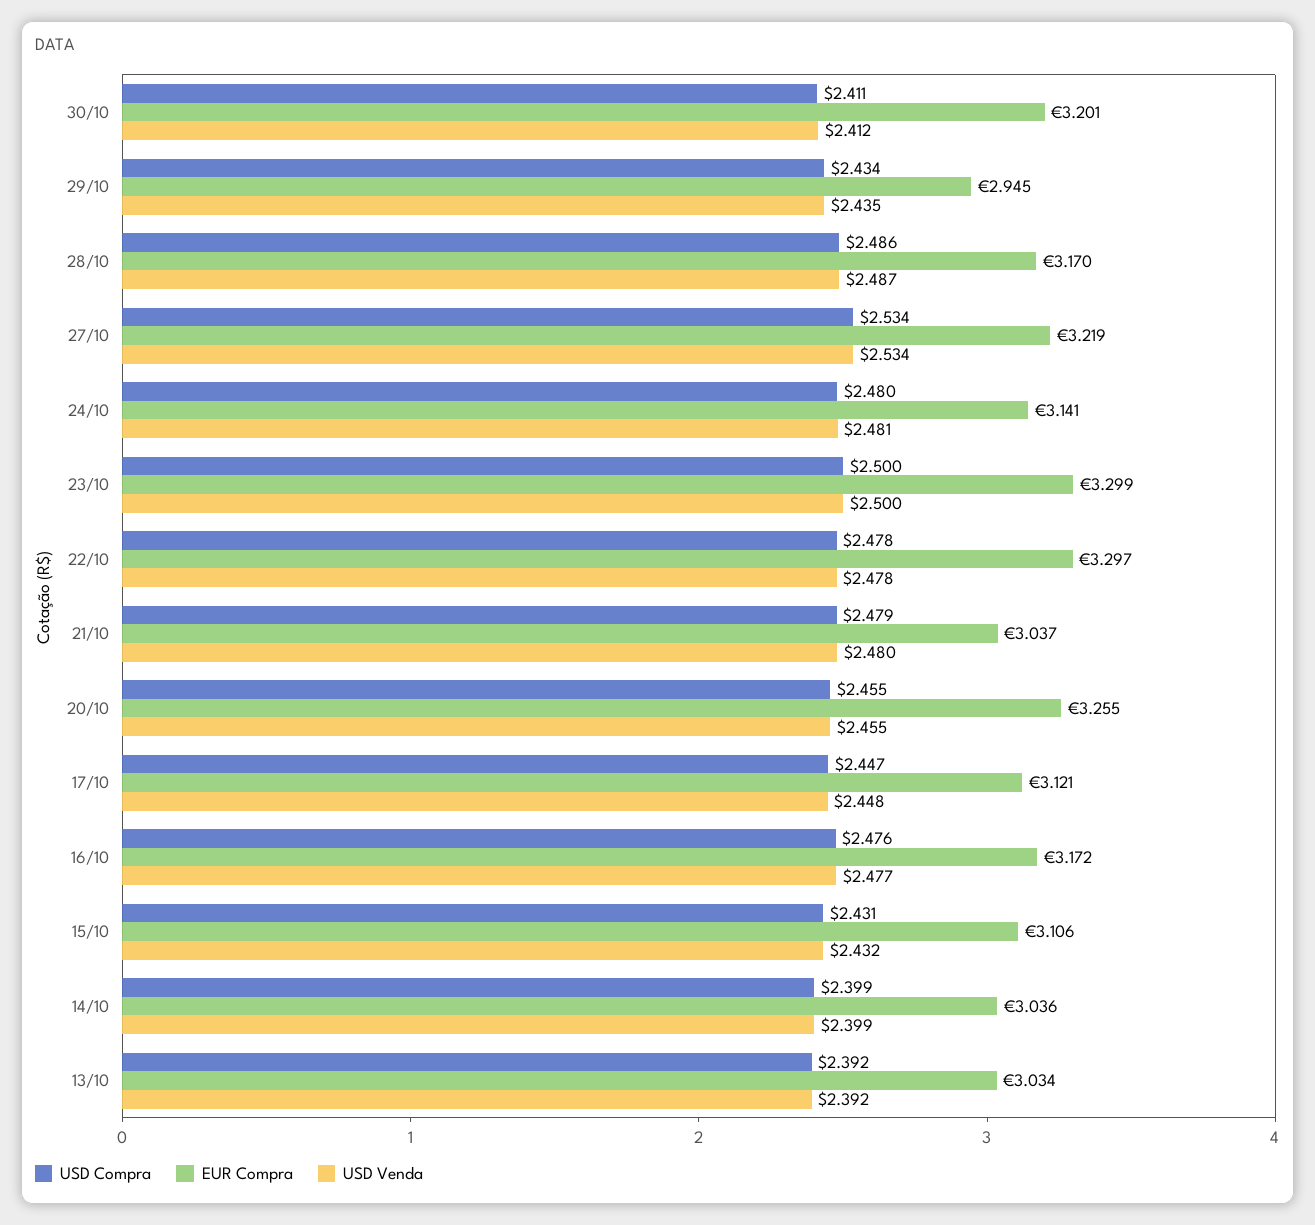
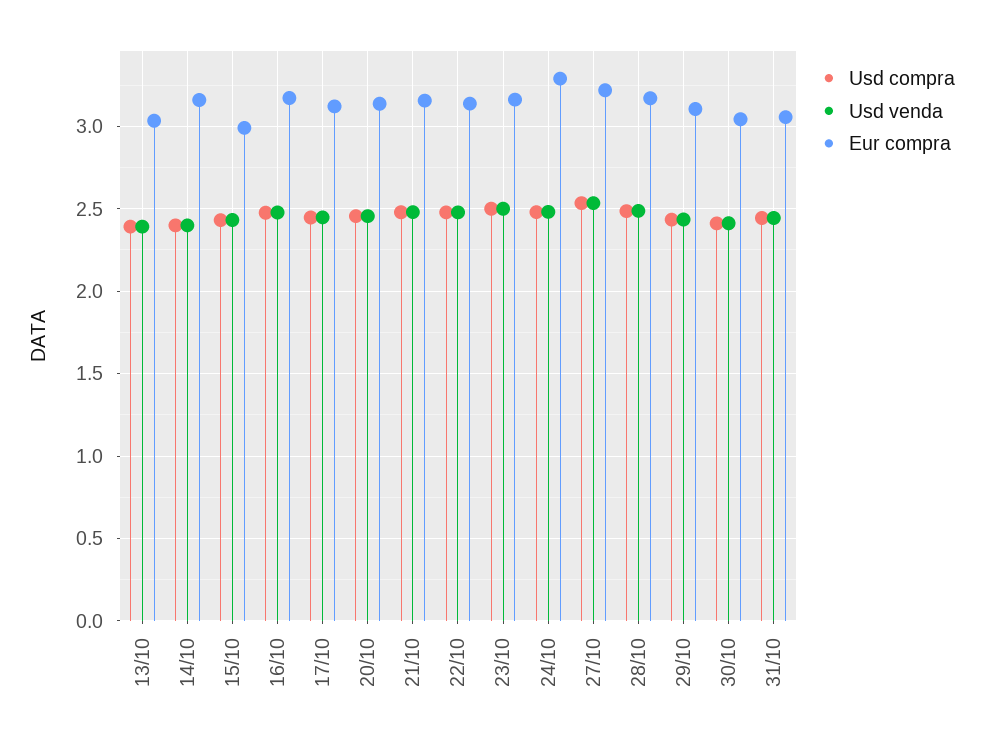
EUR Compra, 30/10: 3.201 -> 3.05
EUR Compra, 29/10: 2.945 -> 3.1
EUR Compra, 24/10: 3.141 -> 3.3
EUR Compra, 23/10: 3.299 -> 3.15
EUR Compra, 22/10: 3.297 -> 3.15
EUR Compra, 21/10: 3.037 -> 3.15
EUR Compra, 20/10: 3.255 -> 3.15
EUR Compra, 15/10: 3.106 -> 3
EUR Compra, 14/10: 3.036 -> 3.15
USD Compra, 31/10: none -> 2.45
USD Venda, 31/10: none -> 2.45
EUR Compra, 31/10: none -> 3.05

